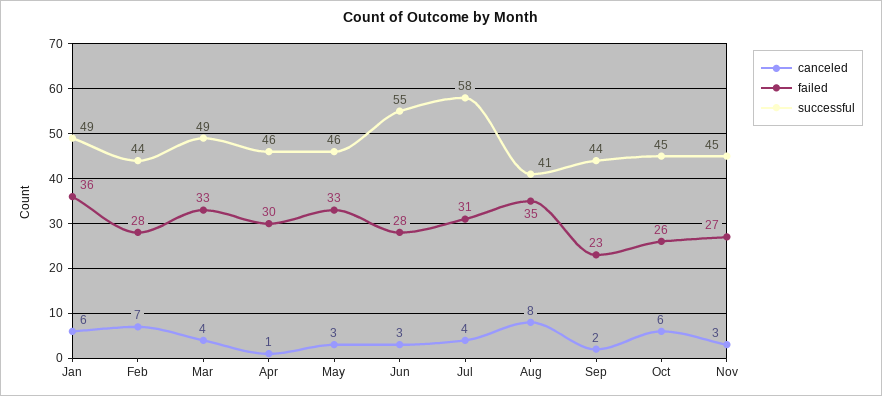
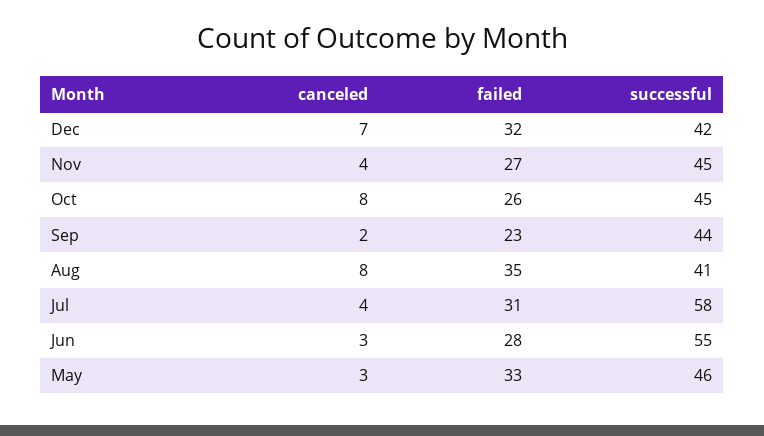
canceled, Jan: 6 -> none
failed, Jan: 36 -> none
successful, Jan: 49 -> none
canceled, Feb: 7 -> none
failed, Feb: 28 -> none
successful, Feb: 44 -> none
canceled, Mar: 4 -> none
failed, Mar: 33 -> none
successful, Mar: 49 -> none
canceled, Apr: 1 -> none
failed, Apr: 30 -> none
successful, Apr: 46 -> none
canceled, Oct: 6 -> 8
canceled, Nov: 3 -> 4
canceled, Dec: none -> 7
failed, Dec: none -> 32
successful, Dec: none -> 42

